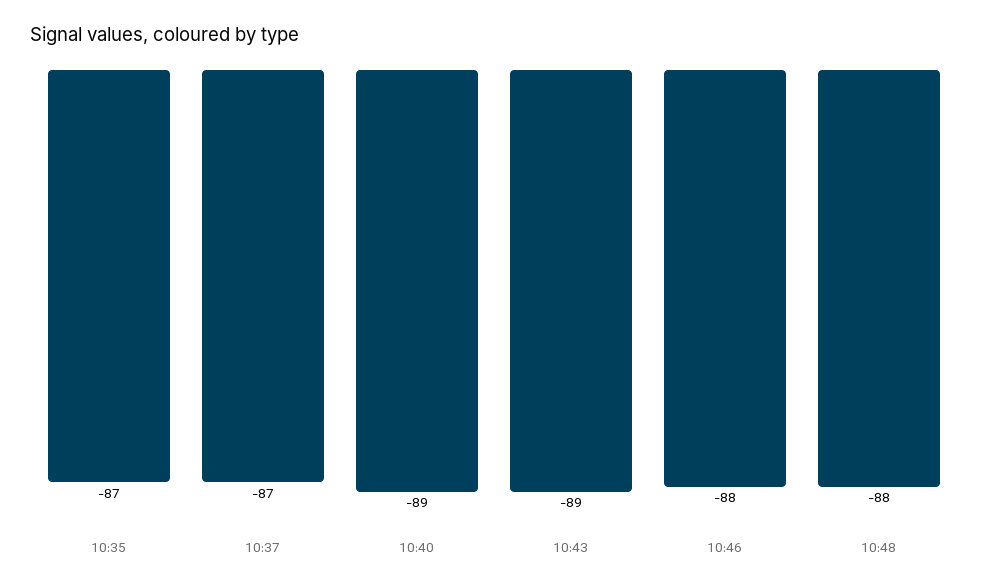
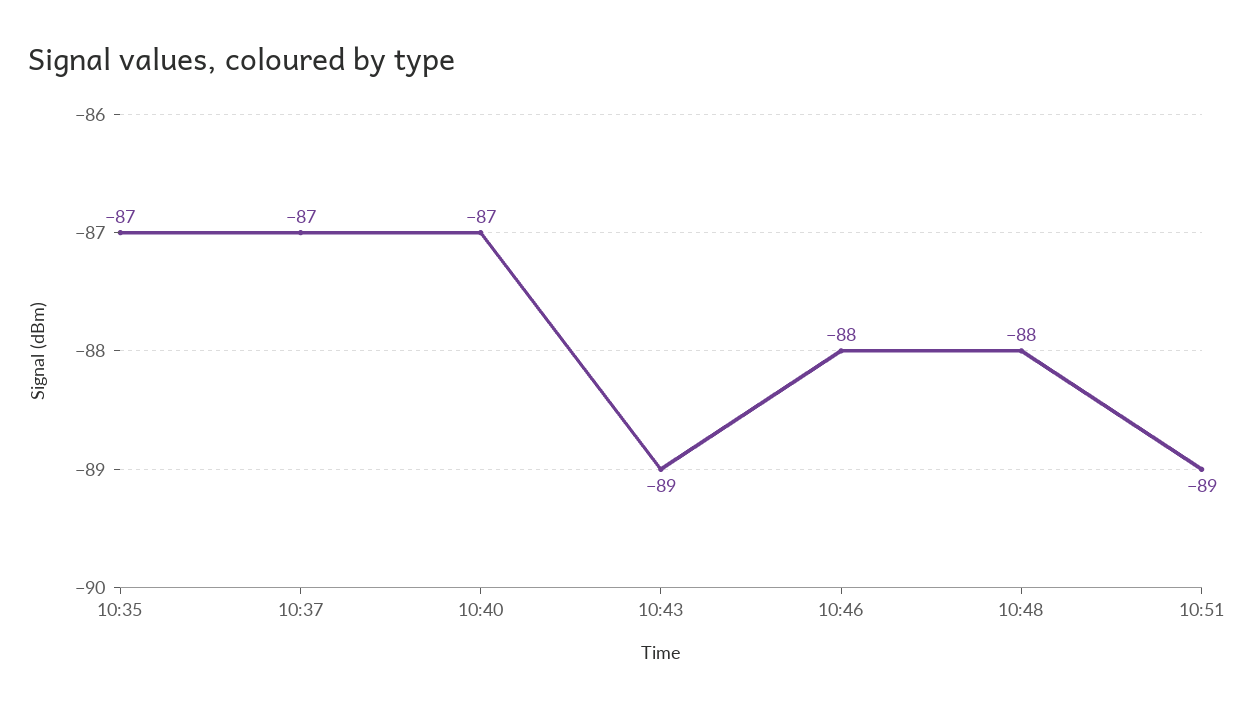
10:40: -89 -> -87
10:51: none -> -89

